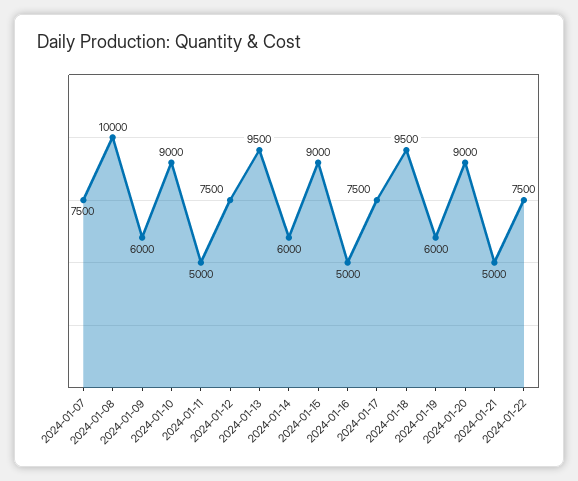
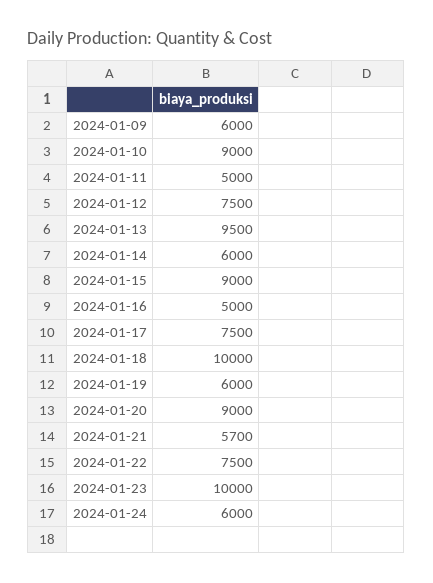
2024-01-07: 7500 -> none
2024-01-08: 10000 -> none
2024-01-18: 9500 -> 10000
2024-01-21: 5000 -> 5700
2024-01-23: none -> 10000
2024-01-24: none -> 6000

